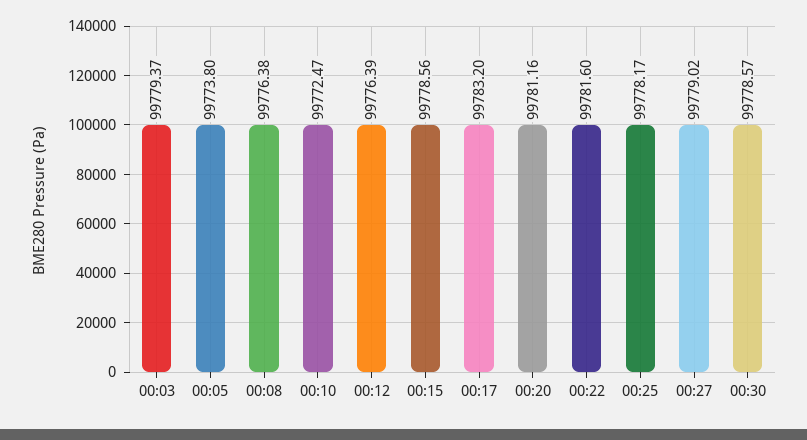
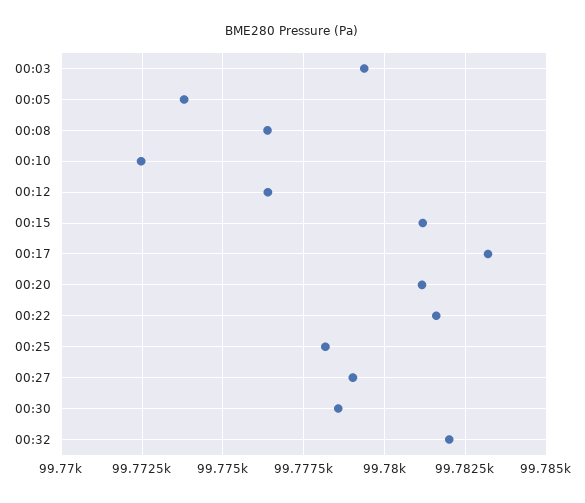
00:15: 99778.56 -> 99781.25
00:32: none -> 99782

